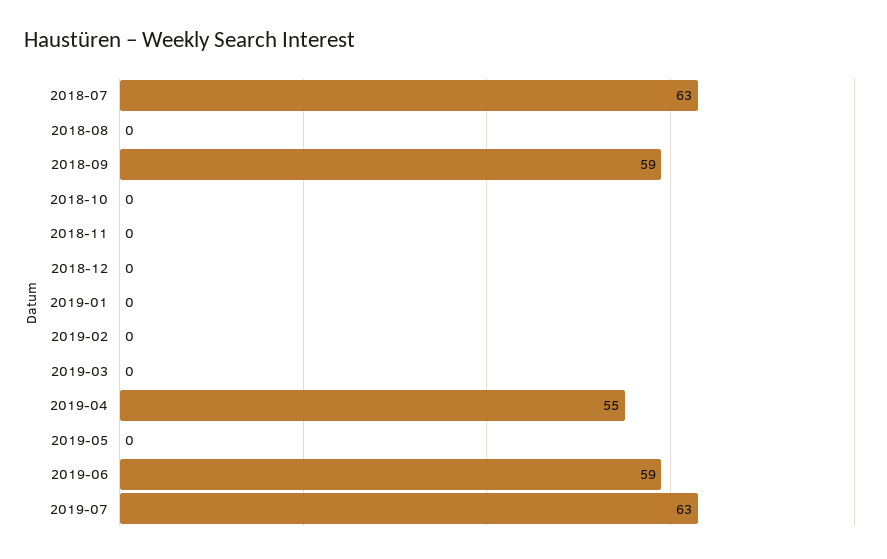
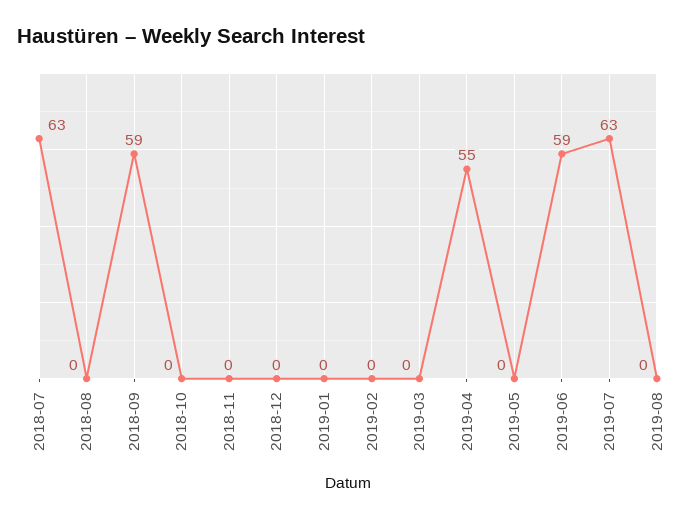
2019-08: none -> 0

